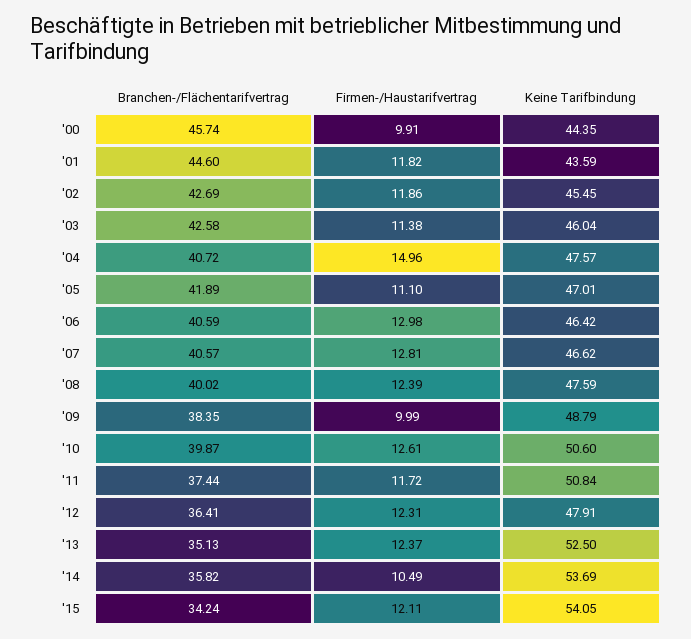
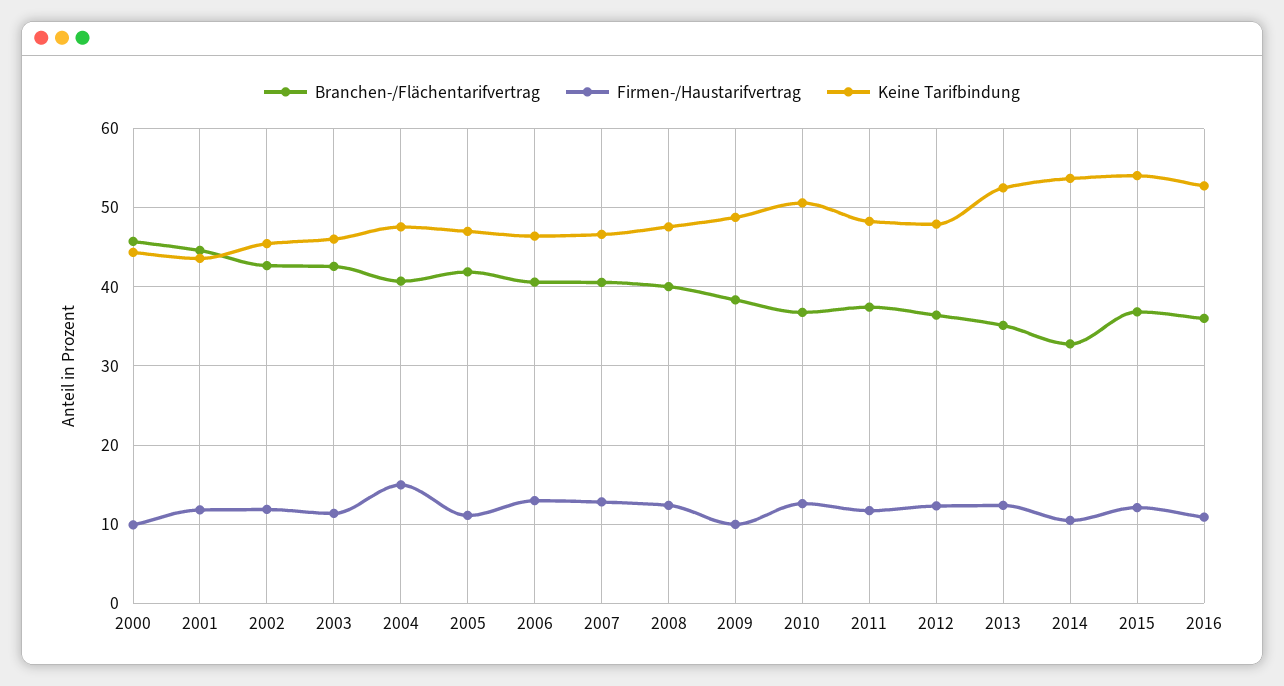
Branchen-/Flächentarifvertrag, '10: 39.87 -> 37
Keine Tarifbindung, '11: 50.84 -> 48
Branchen-/Flächentarifvertrag, '14: 35.82 -> 33
Branchen-/Flächentarifvertrag, '15: 34.24 -> 37
Branchen-/Flächentarifvertrag, 2016: none -> 36
Firmen-/Haustarifvertrag, 2016: none -> 11
Keine Tarifbindung, 2016: none -> 53

